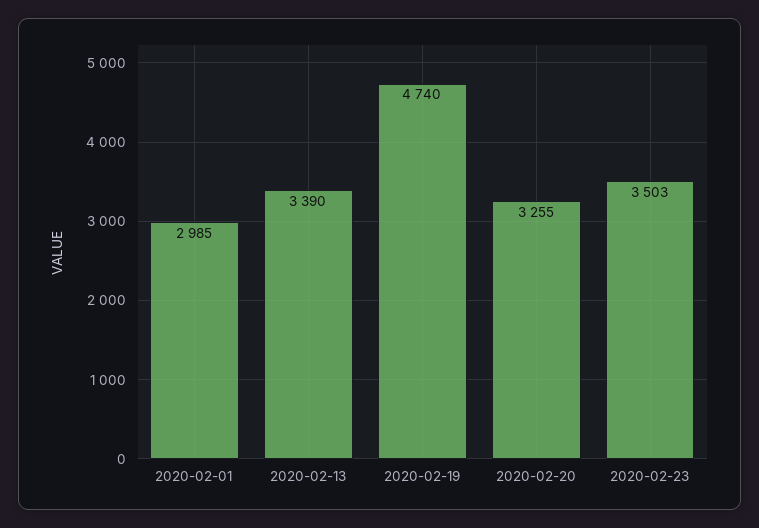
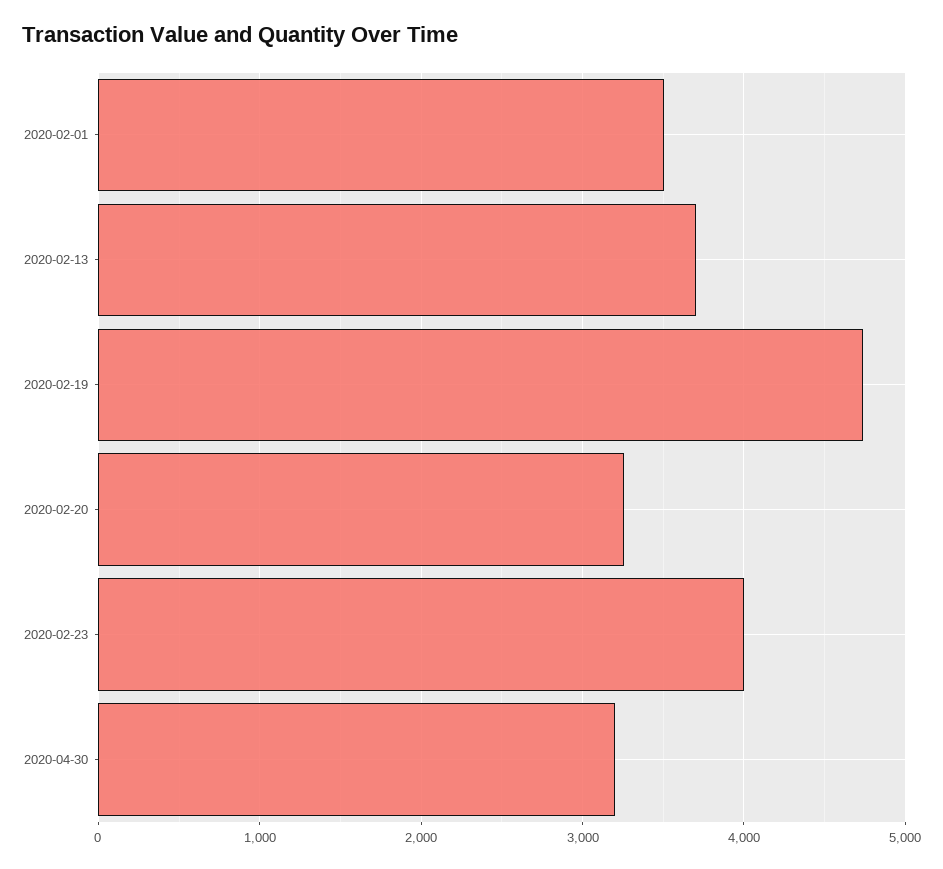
2020-02-01: 2985 -> 3500
2020-02-13: 3390 -> 3700
2020-02-23: 3503 -> 4000
2020-04-30: none -> 3200

